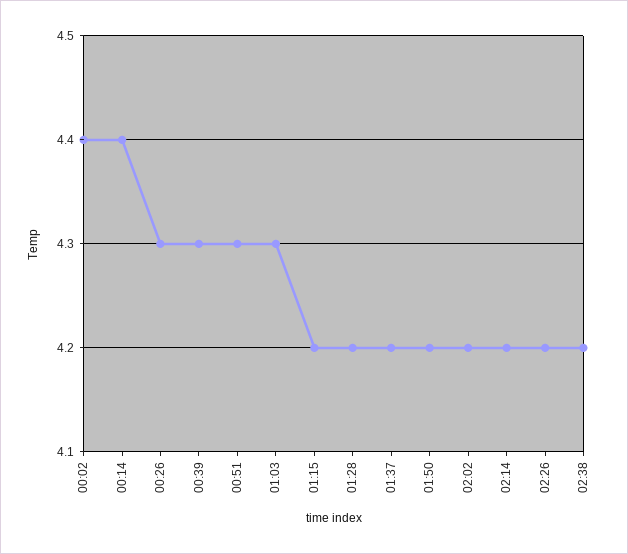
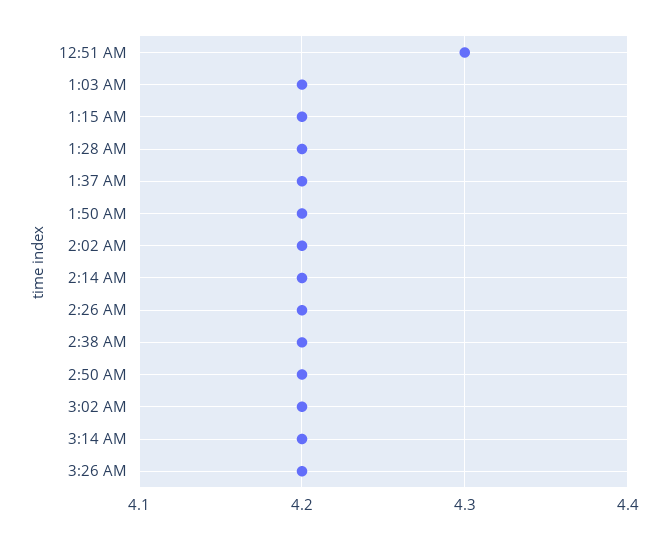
00:02: 4.4 -> none
00:14: 4.4 -> none
00:26: 4.3 -> none
00:39: 4.3 -> none
01:03: 4.3 -> 4.2
2:50 AM: none -> 4.2
3:02 AM: none -> 4.2
3:14 AM: none -> 4.2
3:26 AM: none -> 4.2

